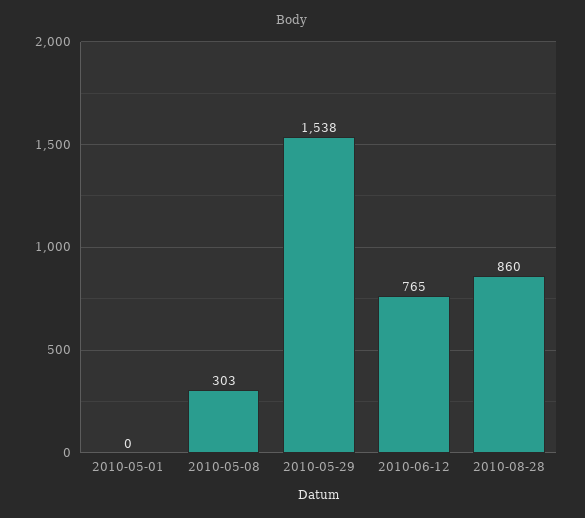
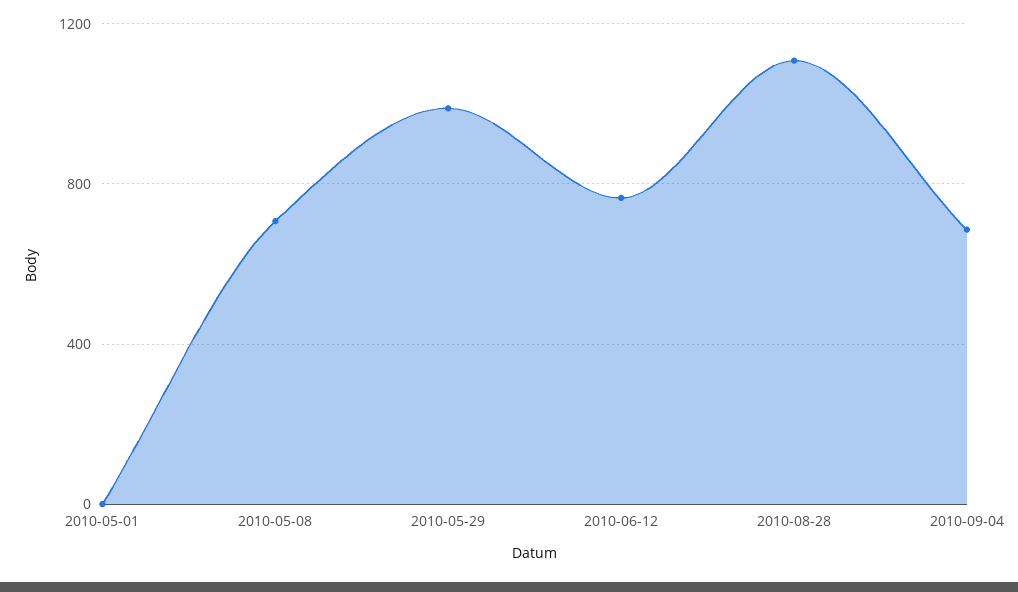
2010-05-08: 303 -> 700
2010-05-29: 1538 -> 1000
2010-08-28: 860 -> 1100
2010-09-04: none -> 700

